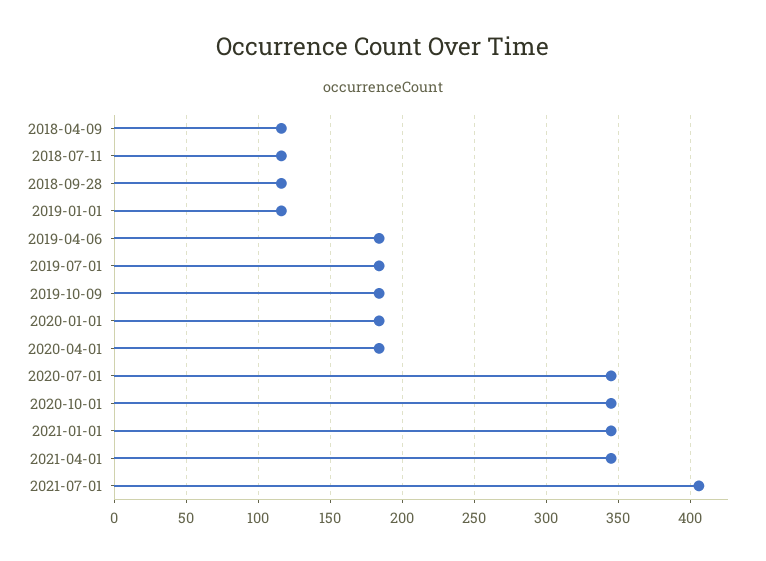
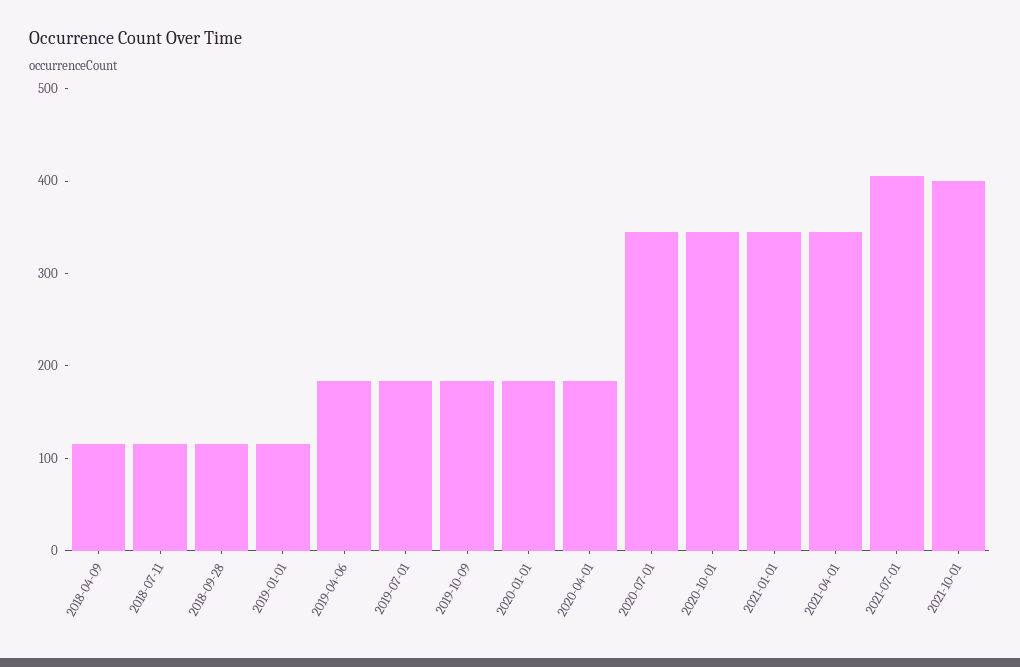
2021-10-01: none -> 400

